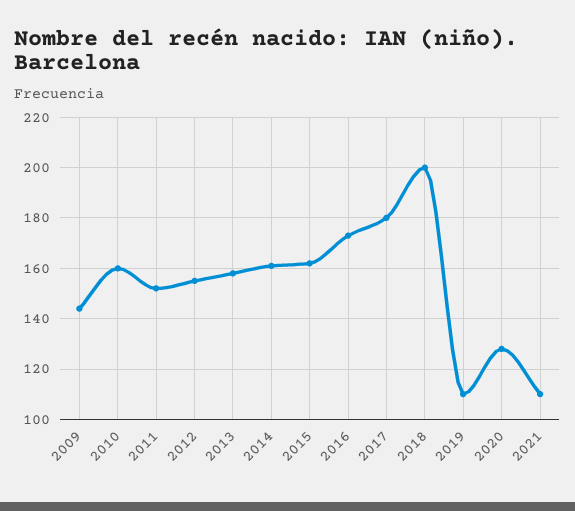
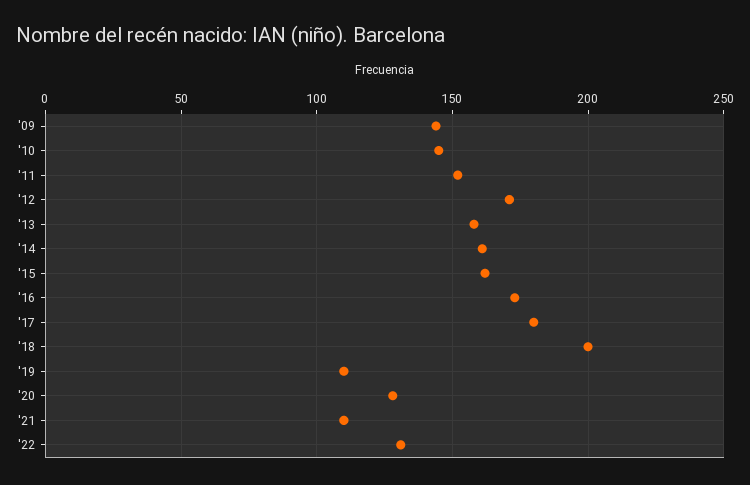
2010: 160 -> 145
2012: 155 -> 170
'22: none -> 130

